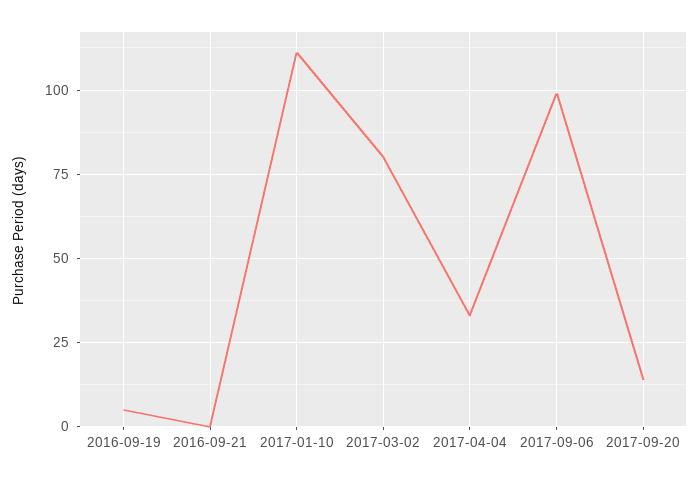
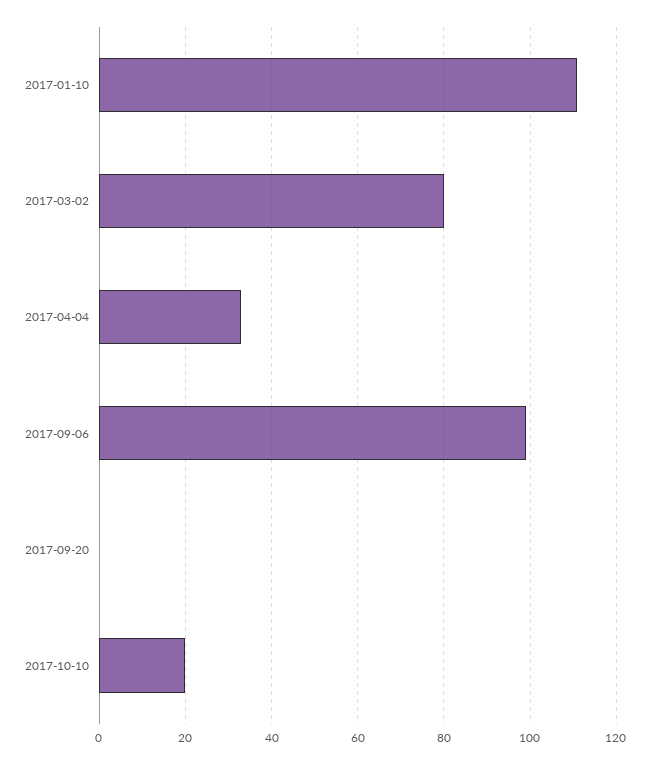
2016-09-19: 5 -> none
2016-09-21: 0 -> none
2017-09-20: 15 -> 0
2017-10-10: none -> 20

